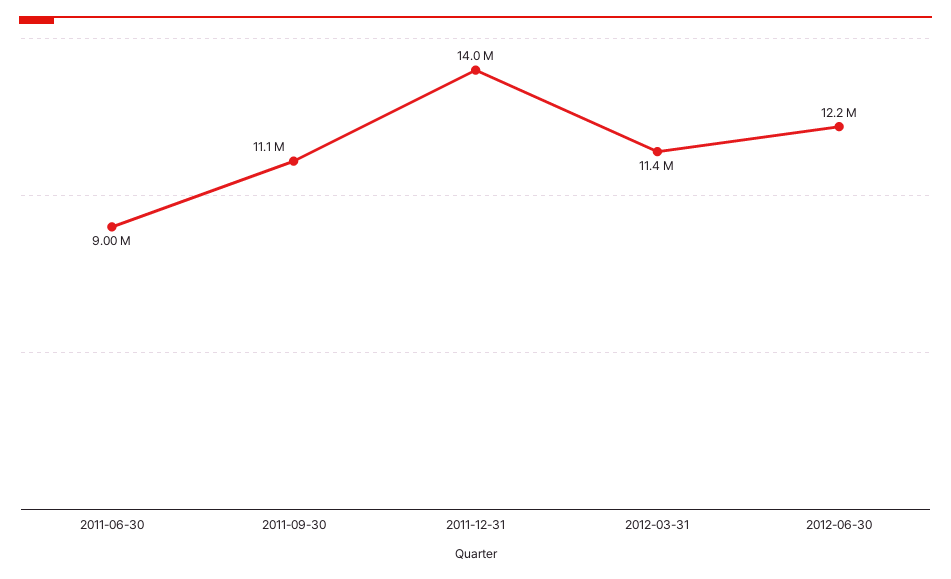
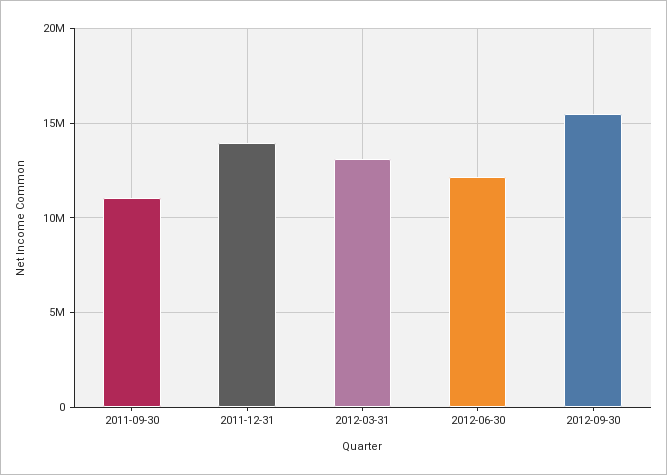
2011-06-30: 9000000 -> none
2012-03-31: 11400000 -> 13000000
2012-09-30: none -> 15500000

